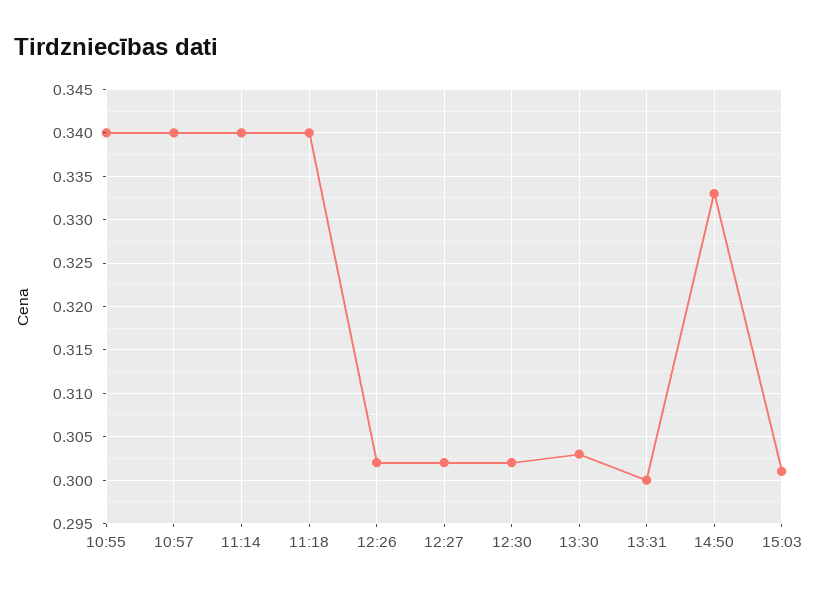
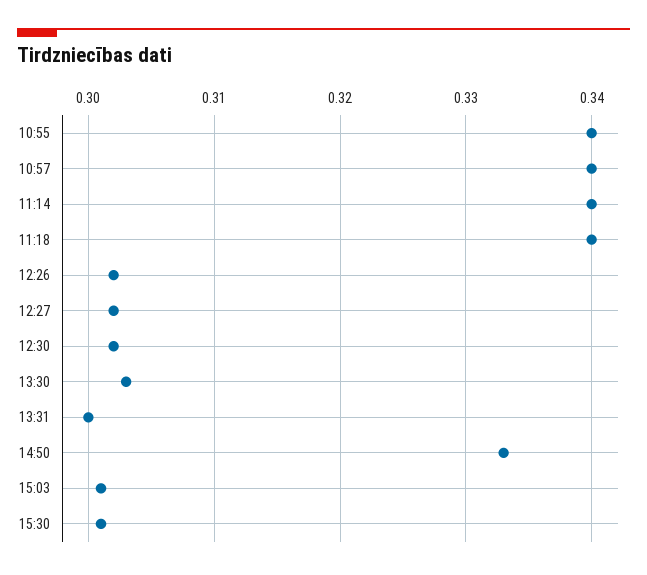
15:30: none -> 0.301

